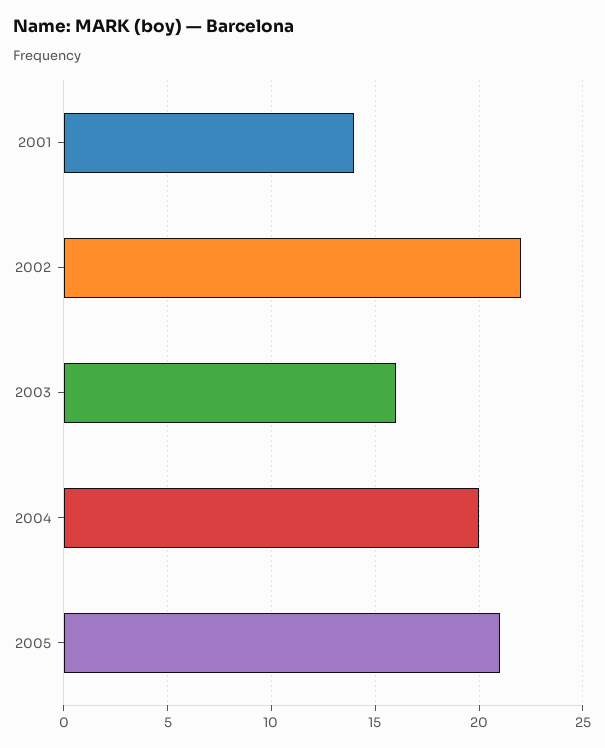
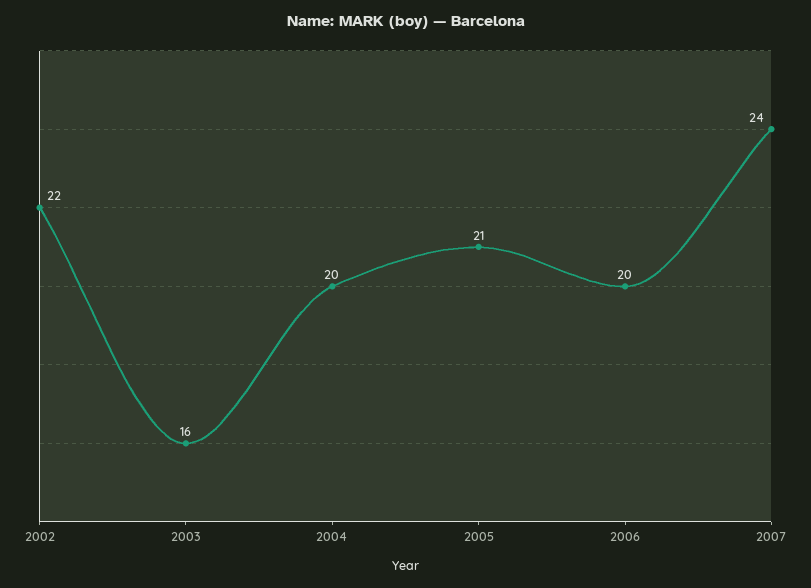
2001: 14 -> none
2006: none -> 20
2007: none -> 24

